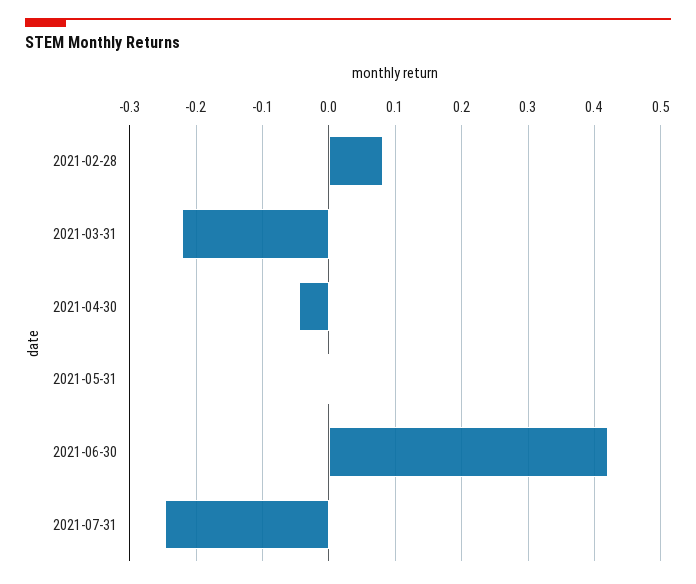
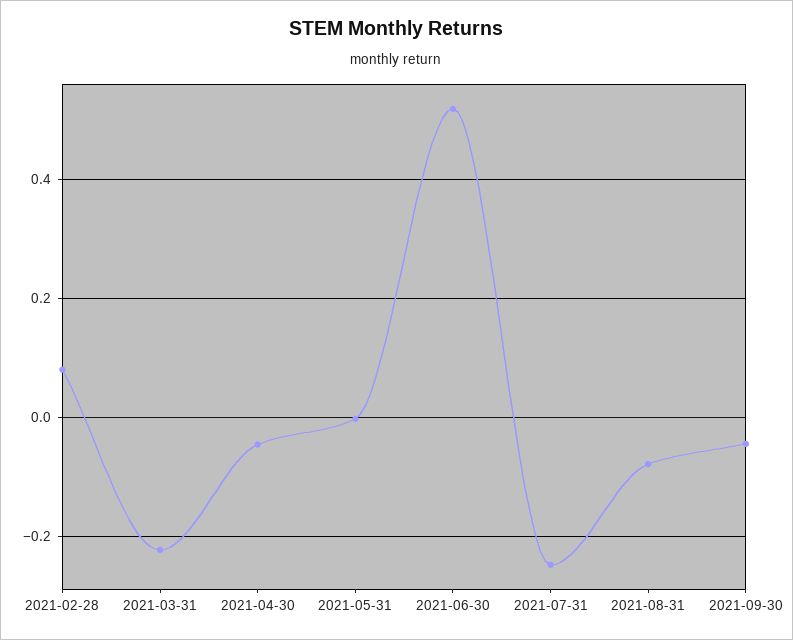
2021-06-30: 0.42 -> 0.52
2021-08-31: none -> -0.08
2021-09-30: none -> -0.04

